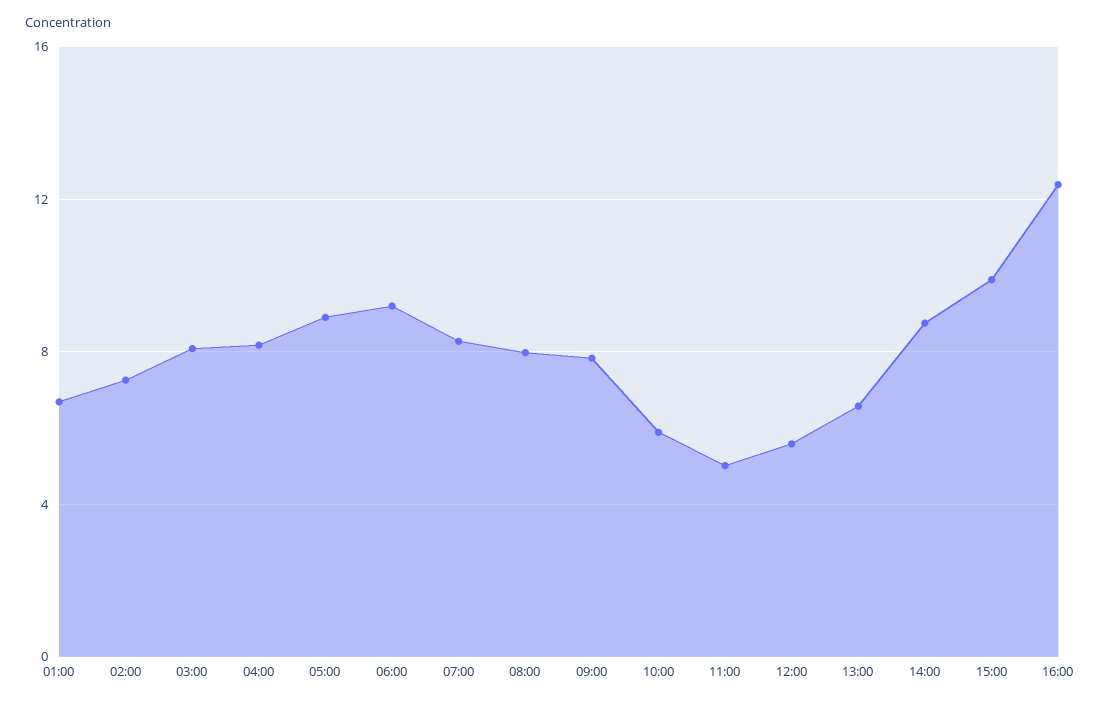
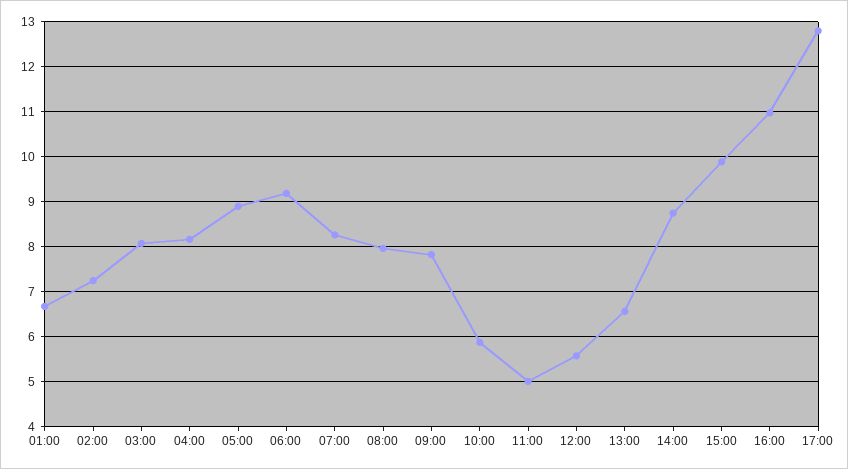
16:00: 12.5 -> 11
17:00: none -> 12.8

